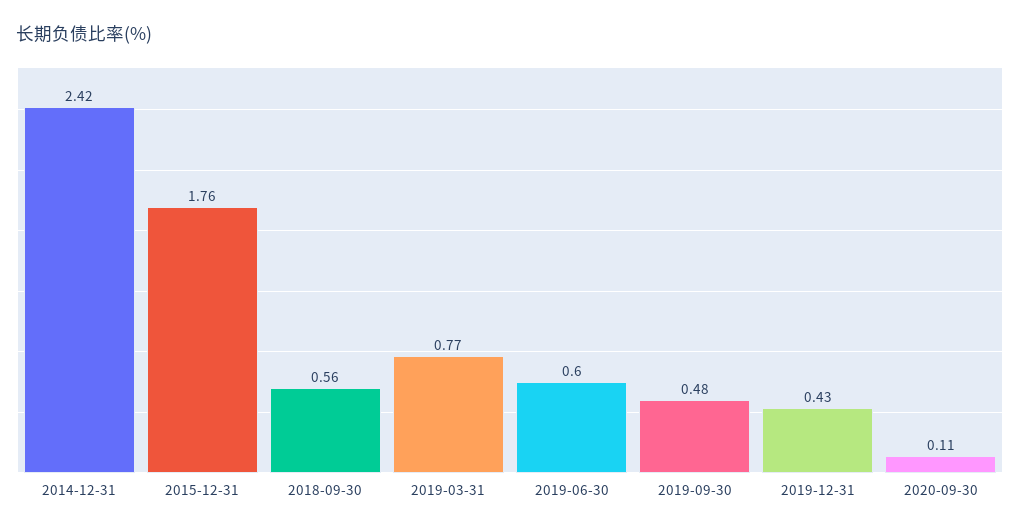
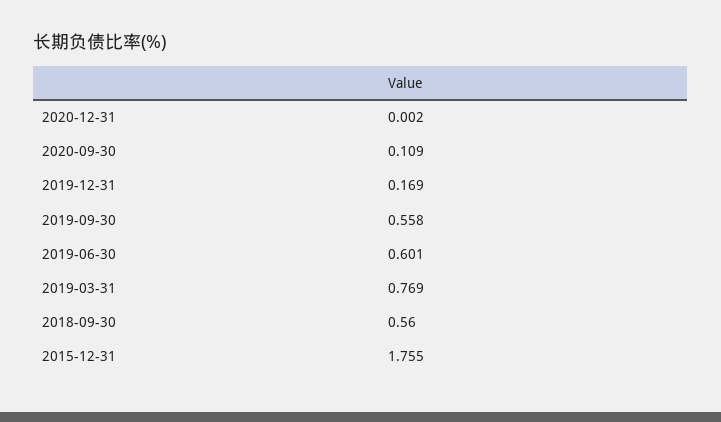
2014-12-31: 2.42 -> none
2019-09-30: 0.48 -> 0.558
2019-12-31: 0.43 -> 0.169
2020-12-31: none -> 0.002

